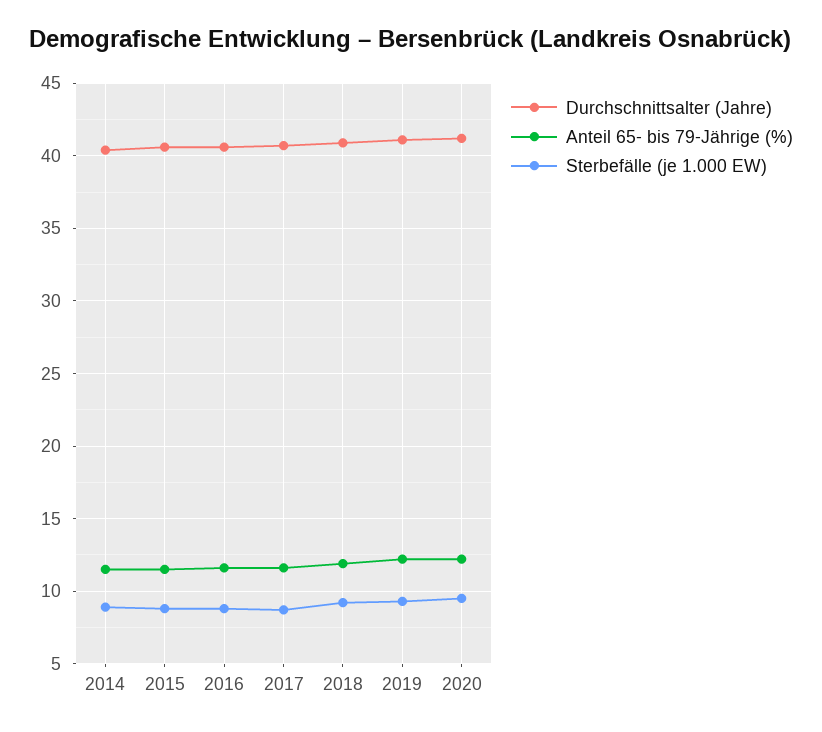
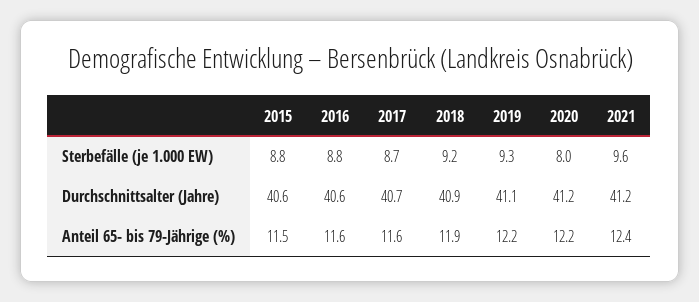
Durchschnittsalter (Jahre), 2014: 40.5 -> none
Anteil 65- bis 79-Jährige (%), 2014: 11.5 -> none
Sterbefälle (je 1.000 EW), 2014: 9 -> none
Sterbefälle (je 1.000 EW), 2020: 9.5 -> 8
Sterbefälle (je 1.000 EW), 2021: none -> 9.6
Durchschnittsalter (Jahre), 2021: none -> 41.2
Anteil 65- bis 79-Jährige (%), 2021: none -> 12.4

